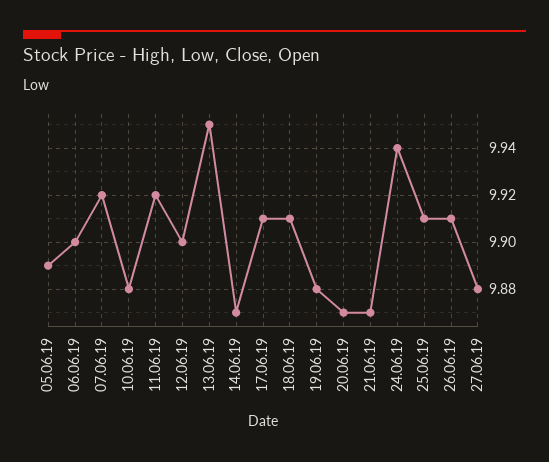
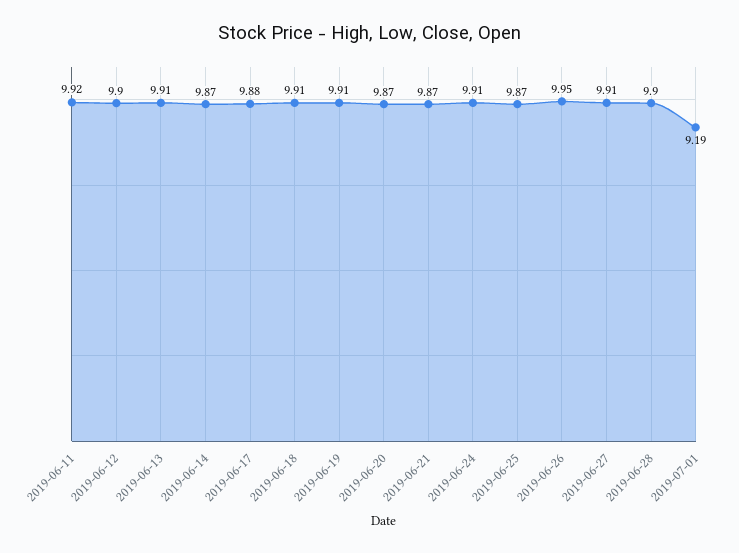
05.06.19: 9.89 -> none
06.06.19: 9.9 -> none
07.06.19: 9.92 -> none
10.06.19: 9.88 -> none
13.06.19: 9.95 -> 9.91
17.06.19: 9.91 -> 9.88
19.06.19: 9.88 -> 9.91
24.06.19: 9.94 -> 9.91
25.06.19: 9.91 -> 9.87
26.06.19: 9.91 -> 9.95
27.06.19: 9.88 -> 9.91
2019-06-28: none -> 9.9
2019-07-01: none -> 9.19

